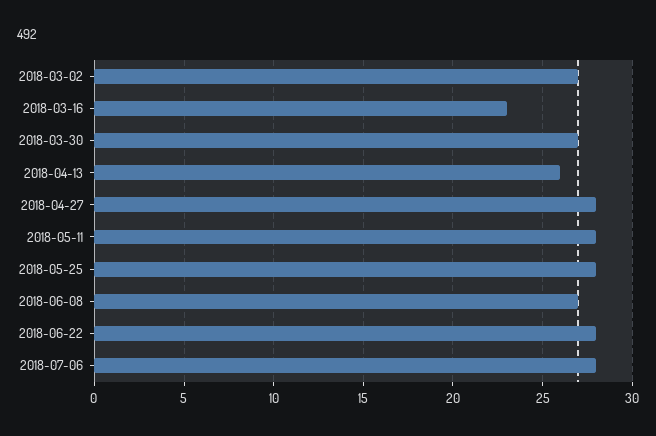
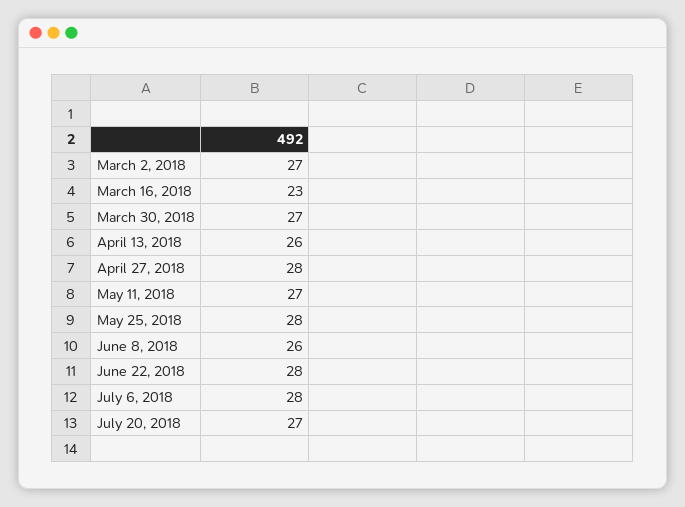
2018-05-11: 28 -> 27
2018-06-08: 27 -> 26
July 20, 2018: none -> 27

